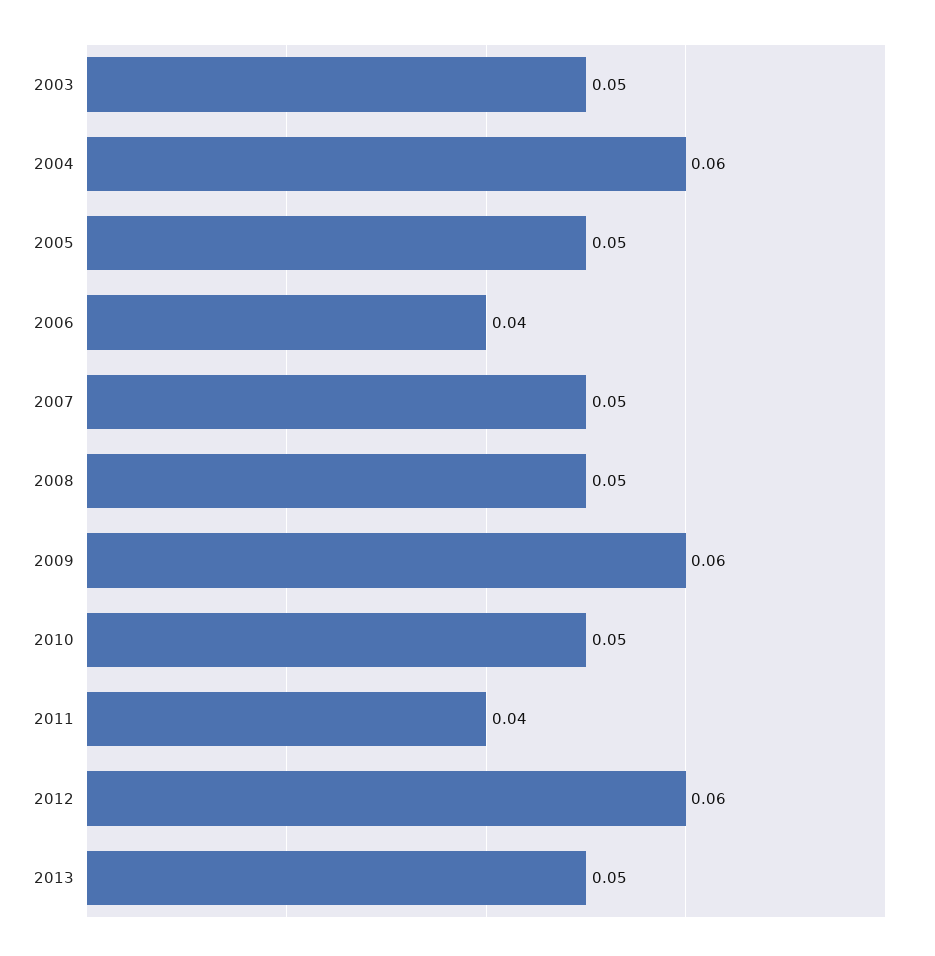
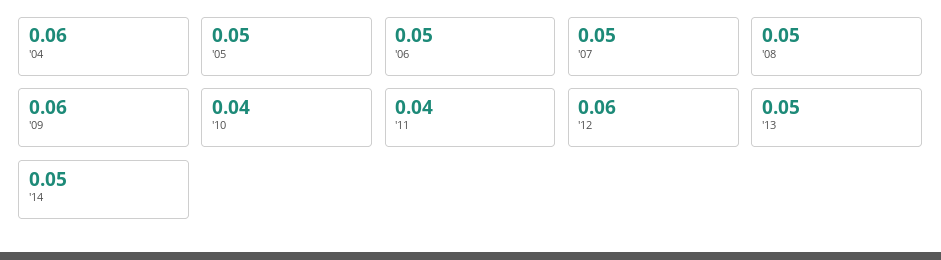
2003: 0.05 -> none
2006: 0.04 -> 0.05
2010: 0.05 -> 0.04
'14: none -> 0.05

